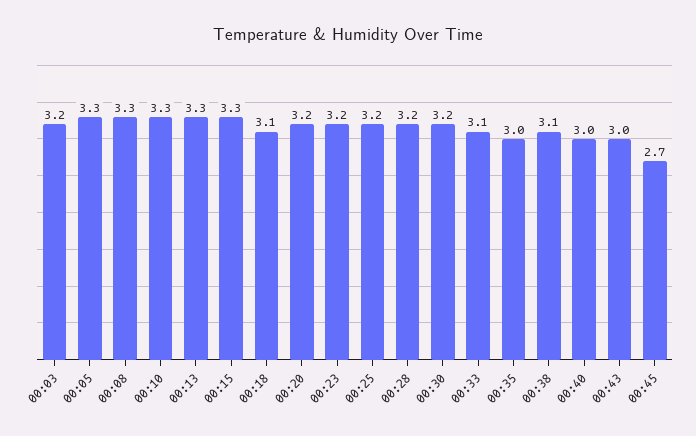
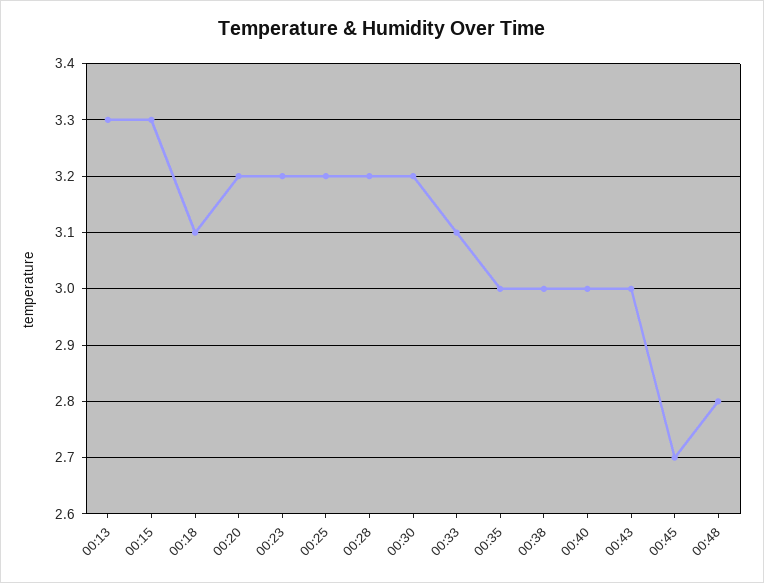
00:03: 3.2 -> none
00:05: 3.3 -> none
00:08: 3.3 -> none
00:10: 3.3 -> none
00:38: 3.1 -> 3
00:48: none -> 2.8

